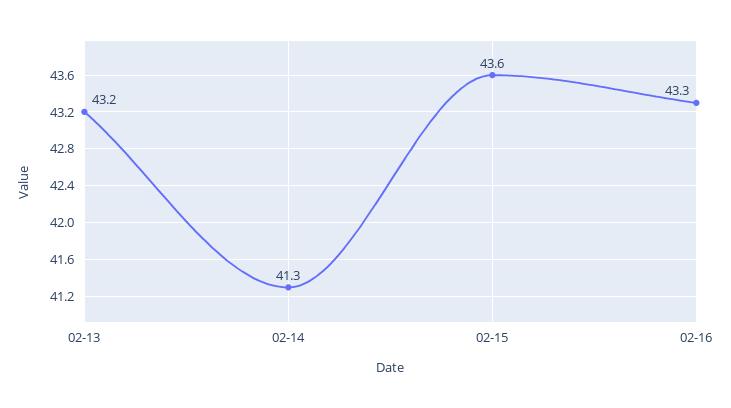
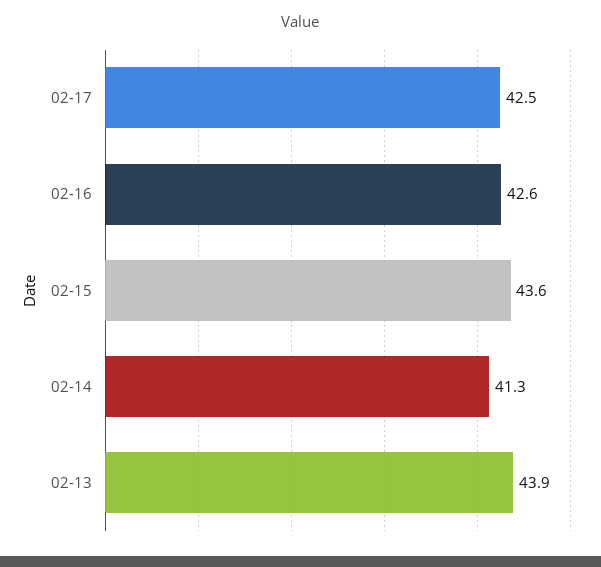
02-13: 43.2 -> 43.9
02-16: 43.3 -> 42.6
02-17: none -> 42.5

